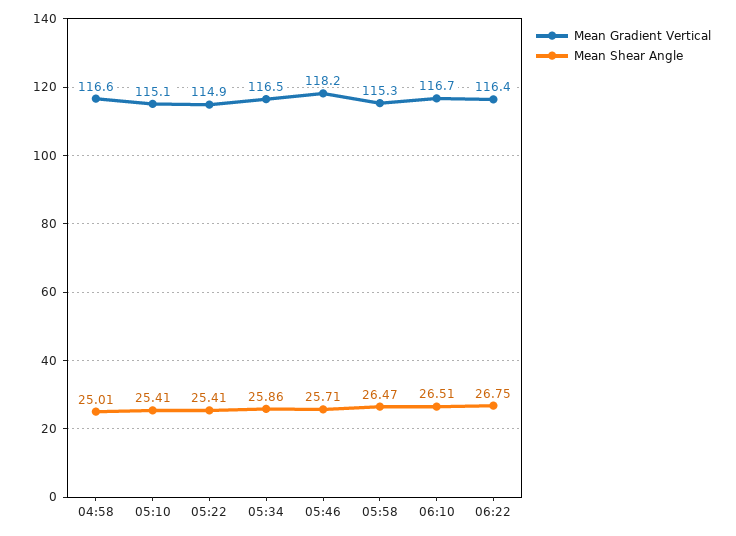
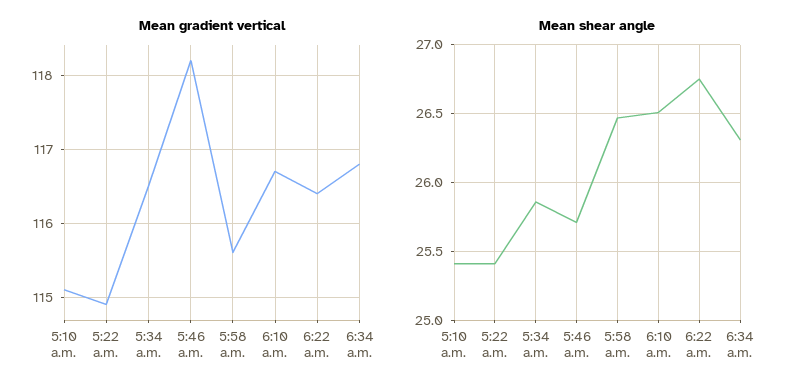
Mean Gradient Vertical, 04:58: 116.6 -> none
Mean Shear Angle, 04:58: 25.01 -> none
Mean Gradient Vertical, 05:58: 115.3 -> 115.6
Mean Gradient Vertical, 6:34 a.m.: none -> 116.8
Mean Shear Angle, 6:34 a.m.: none -> 26.3

